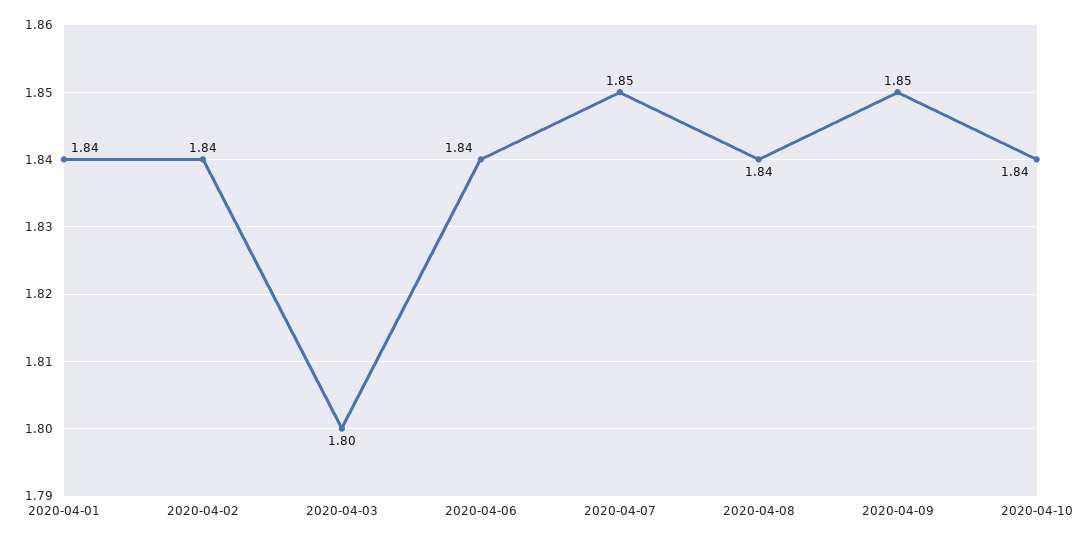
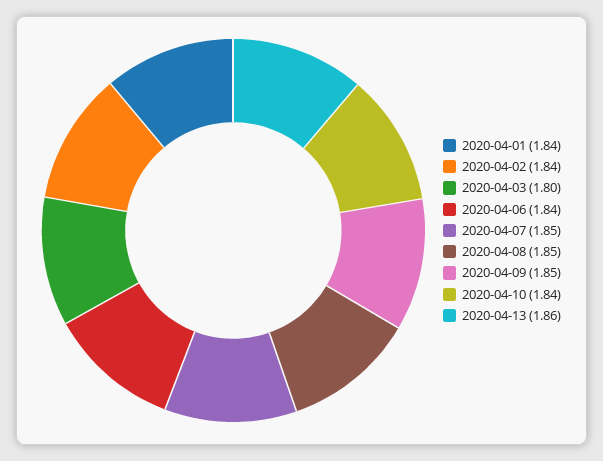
2020-04-08: 1.84 -> 1.85
2020-04-13: none -> 1.86

